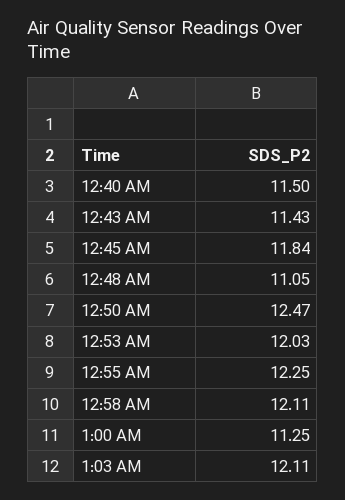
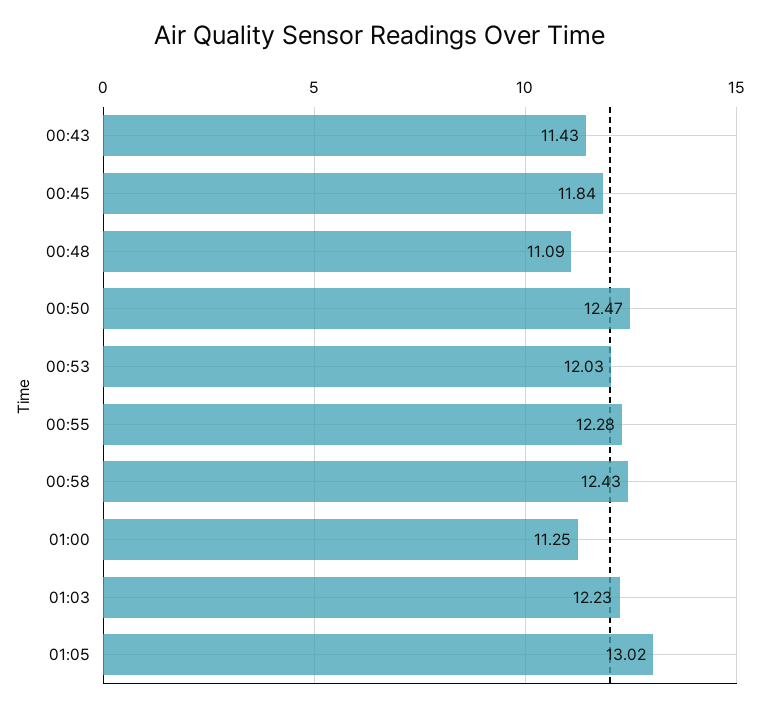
12:40 AM: 11.5 -> none
12:48 AM: 11.05 -> 11.09
12:55 AM: 12.25 -> 12.28
12:58 AM: 12.11 -> 12.43
1:03 AM: 12.11 -> 12.23
01:05: none -> 13.02

